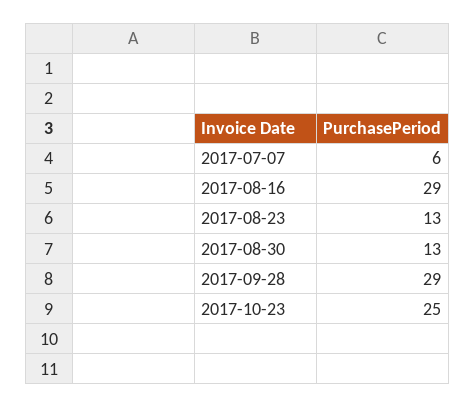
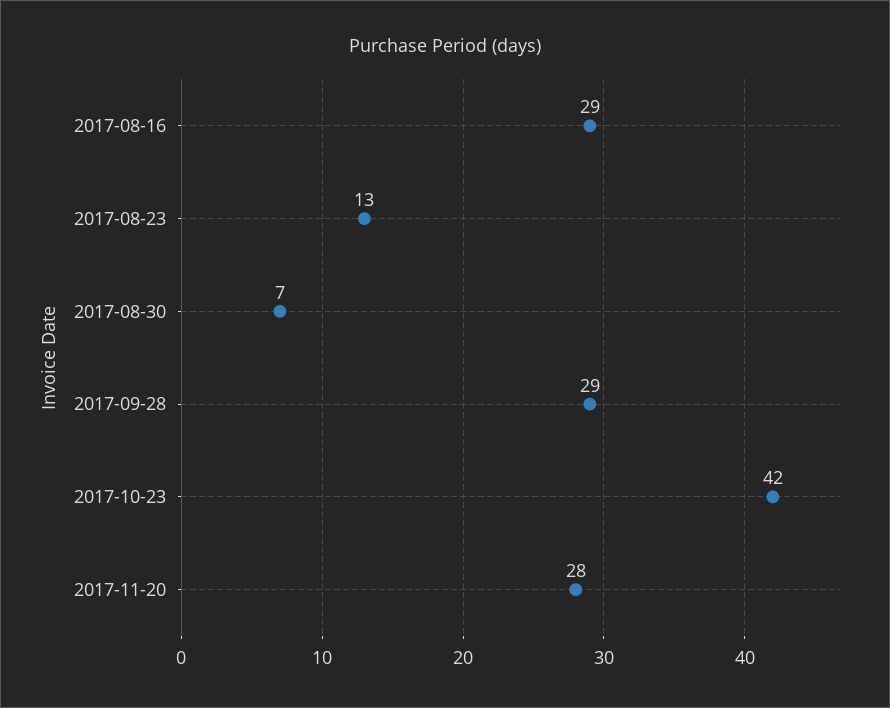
2017-07-07: 6 -> none
2017-08-30: 13 -> 7
2017-10-23: 25 -> 42
2017-11-20: none -> 28

